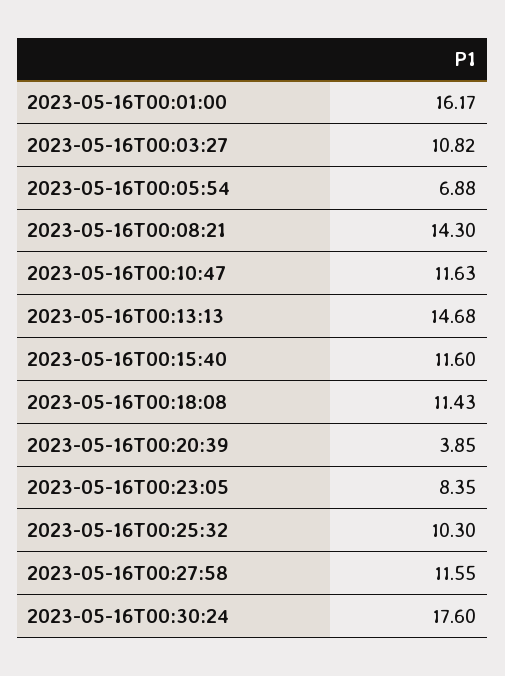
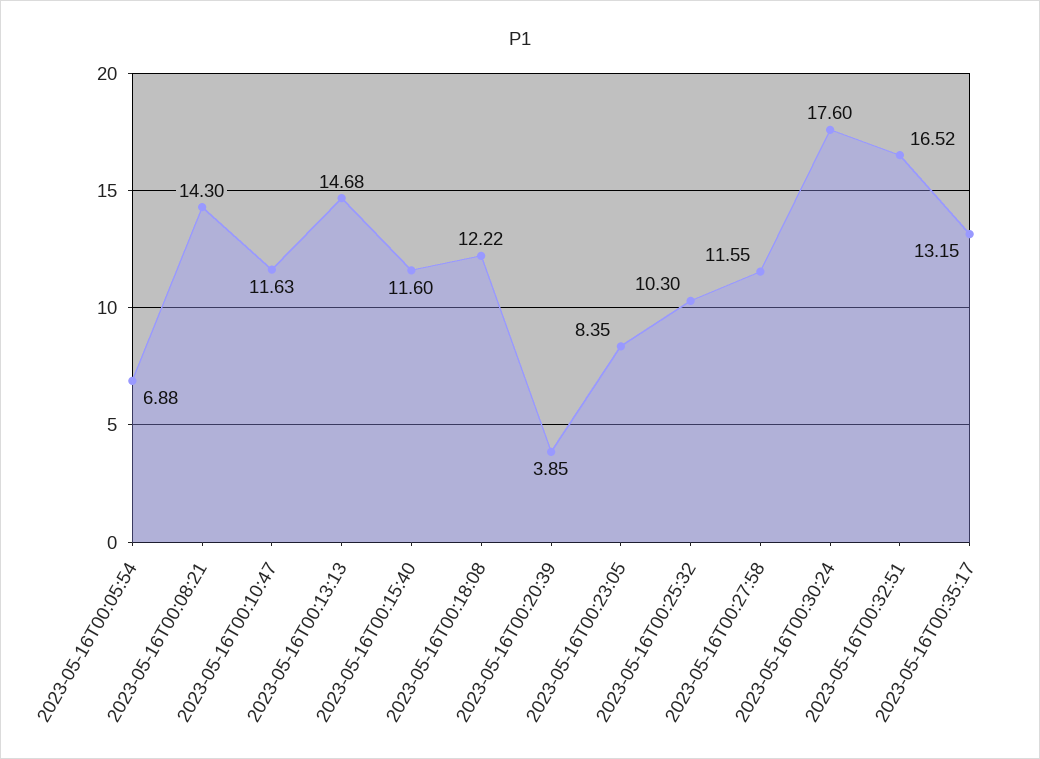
2023-05-16T00:01:00: 16.17 -> none
2023-05-16T00:03:27: 10.82 -> none
2023-05-16T00:18:08: 11.43 -> 12.22
2023-05-16T00:32:51: none -> 16.52
2023-05-16T00:35:17: none -> 13.15

